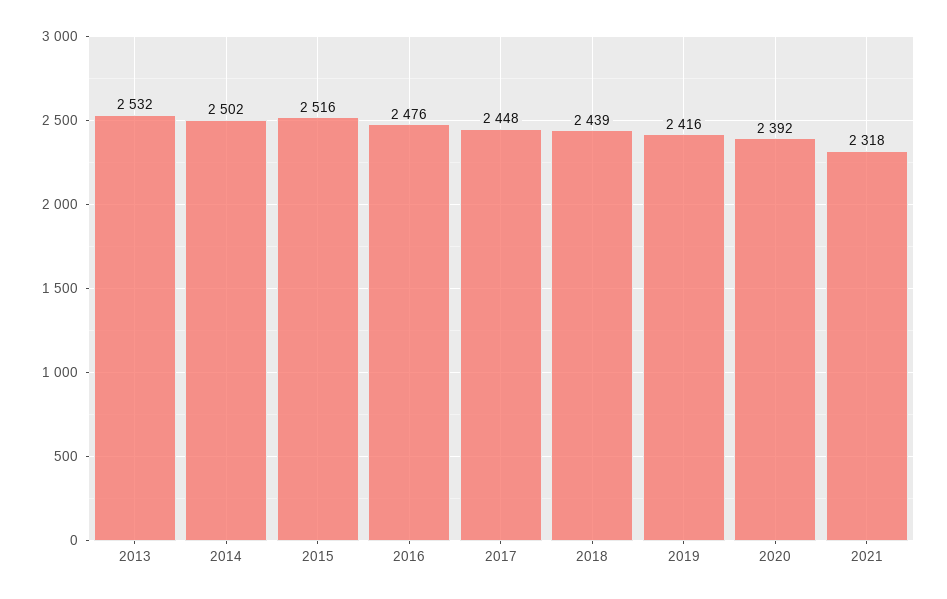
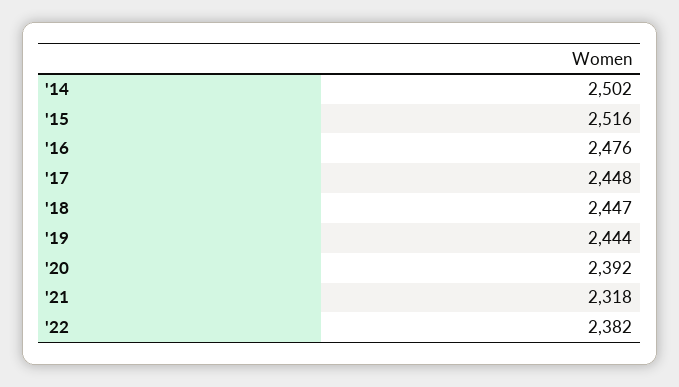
2013: 2532 -> none
2018: 2439 -> 2447
2019: 2416 -> 2444
'22: none -> 2382

